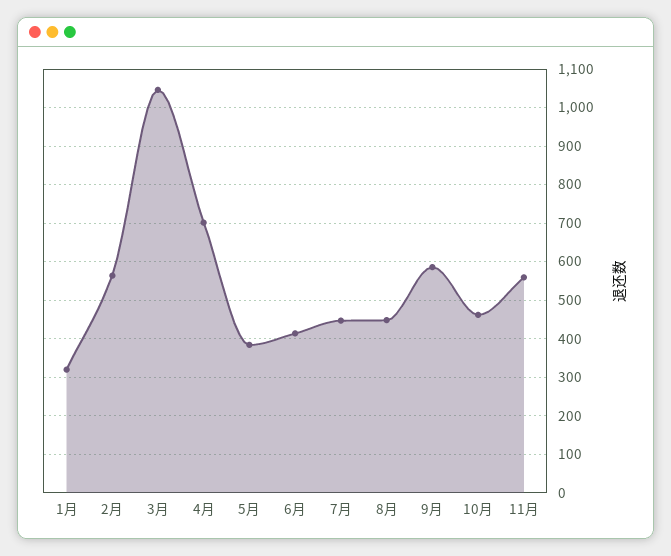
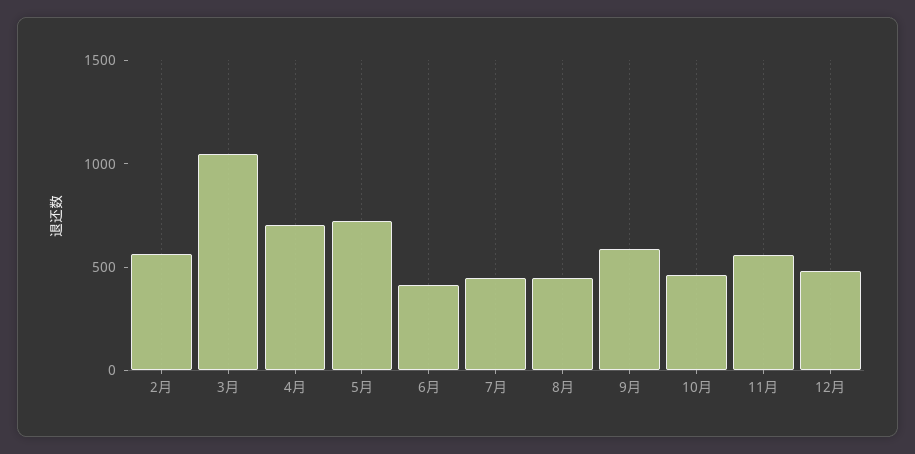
1月: 320 -> none
5月: 380 -> 700
12月: none -> 500

